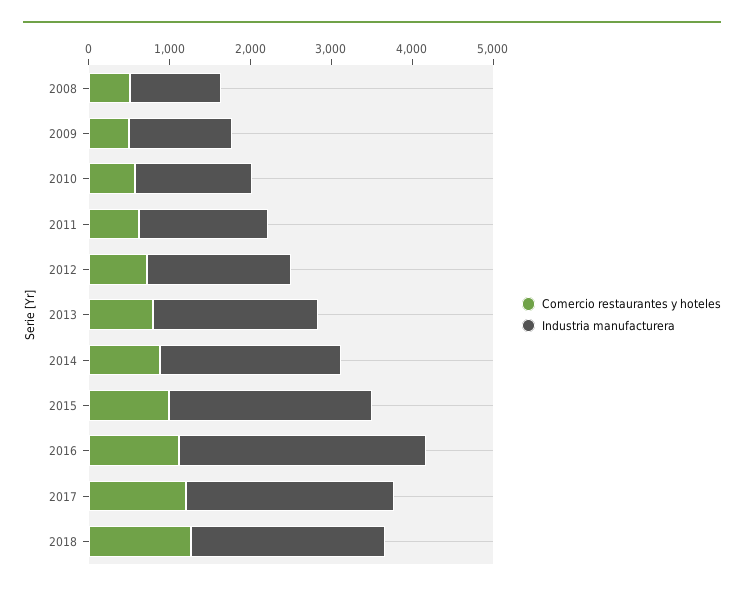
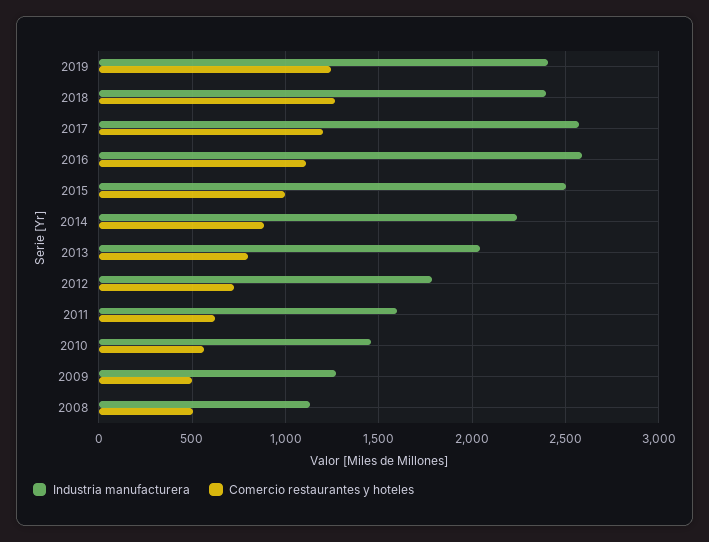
Industria manufacturera, 2016: 3000 -> 2600
Industria manufacturera, 2019: none -> 2400
Comercio restaurantes y hoteles, 2019: none -> 1250

